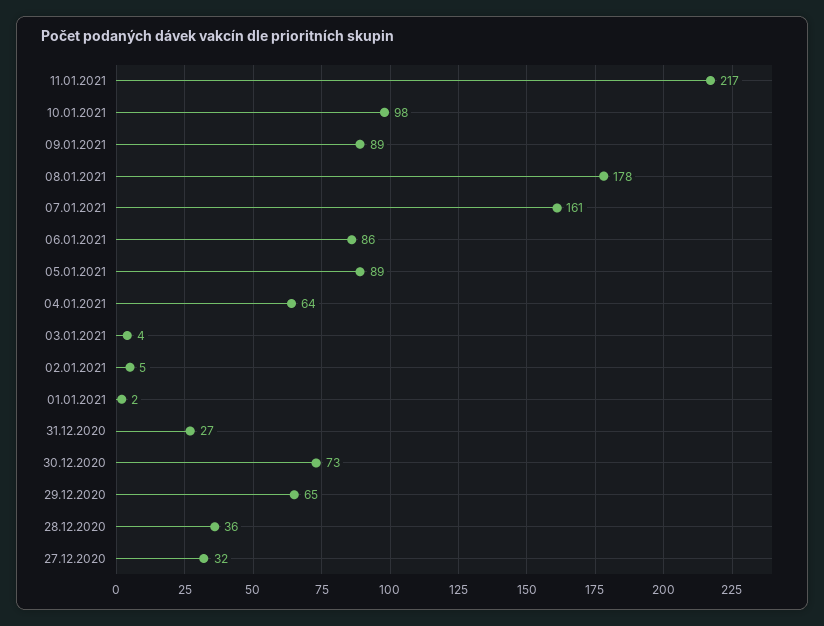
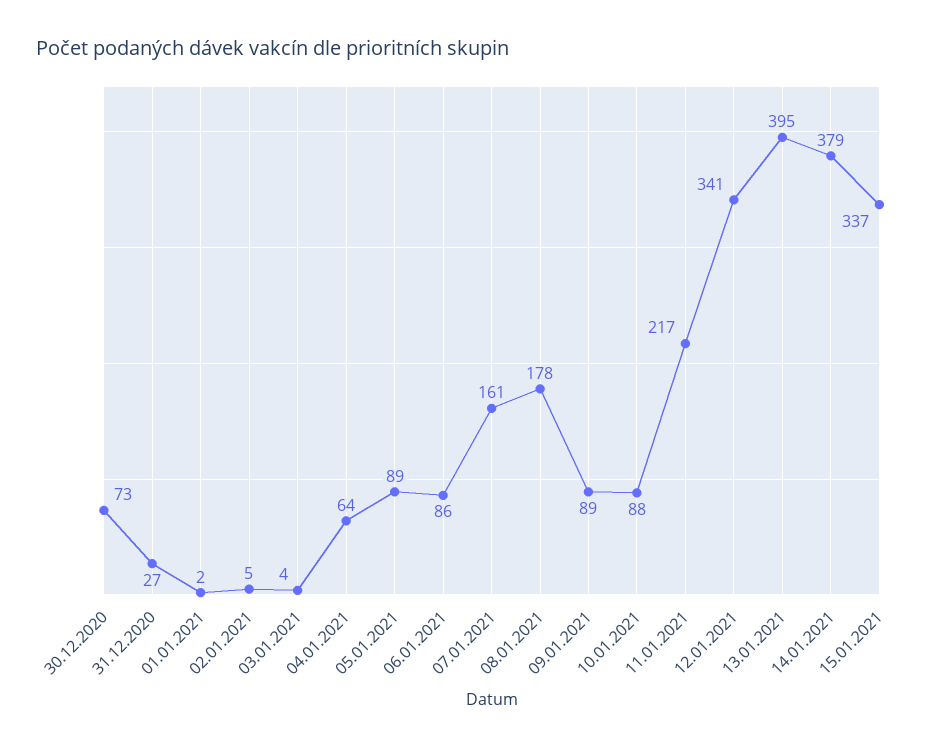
10.01.2021: 98 -> 88
29.12.2020: 65 -> none
28.12.2020: 36 -> none
27.12.2020: 32 -> none
12.01.2021: none -> 341
13.01.2021: none -> 395
14.01.2021: none -> 379
15.01.2021: none -> 337

